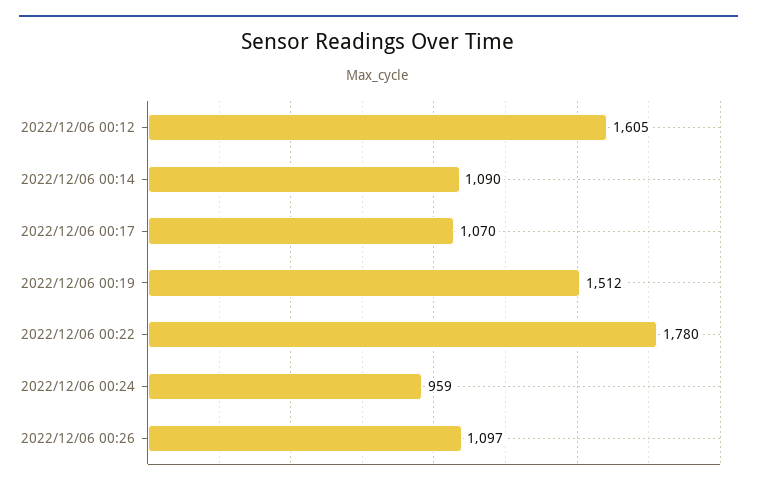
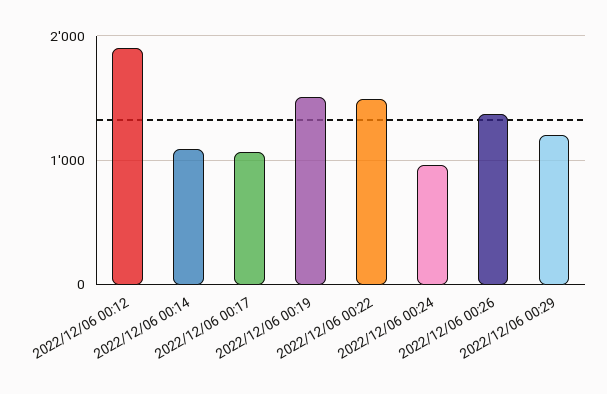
2022/12/06 00:12: 1605 -> 1900
2022/12/06 00:22: 1780 -> 1500
2022/12/06 00:26: 1097 -> 1400
2022/12/06 00:29: none -> 1200

